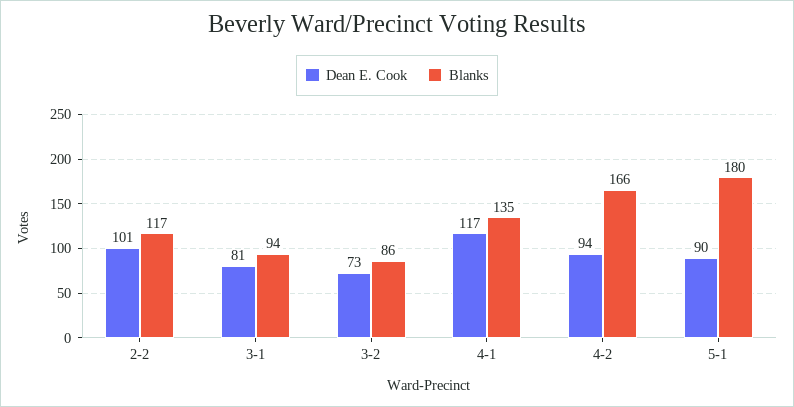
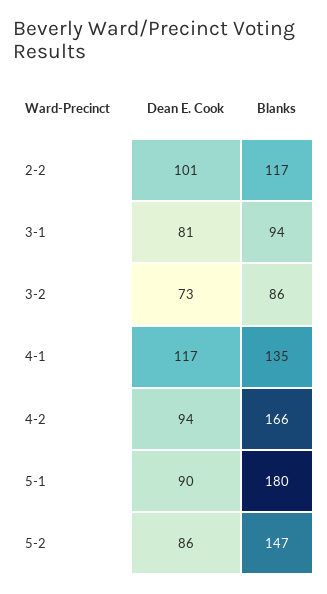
Dean E. Cook, 5-2: none -> 86
Blanks, 5-2: none -> 147

